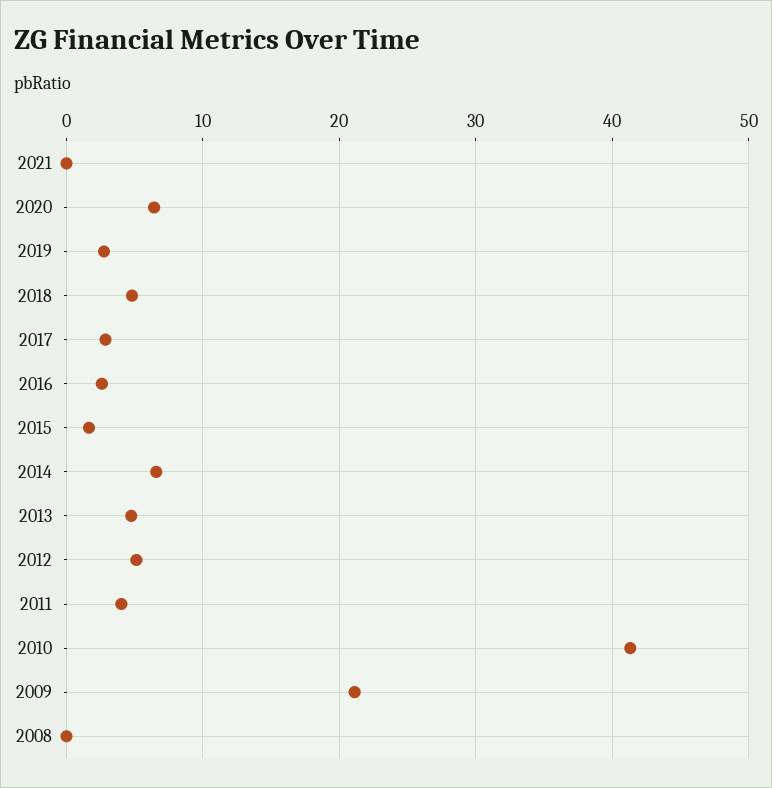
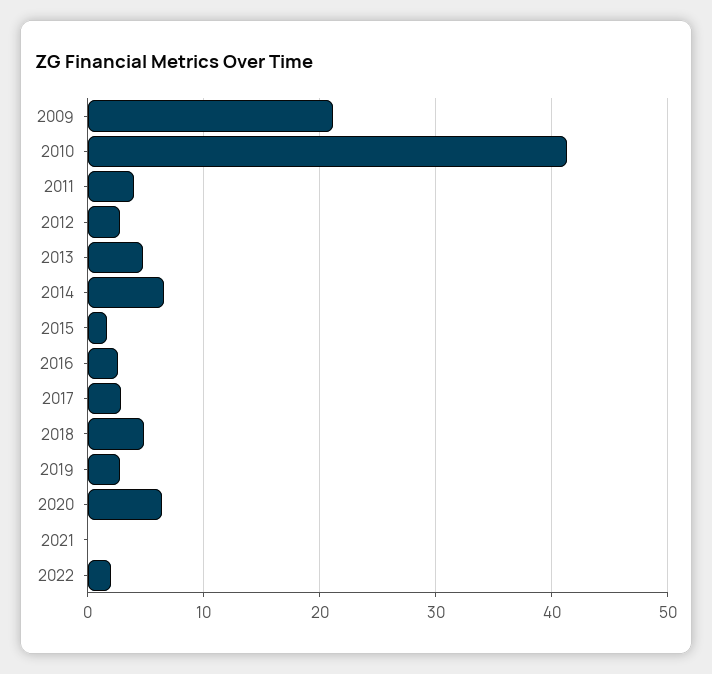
2012: 5 -> 3
2008: 0 -> none
2022: none -> 2

